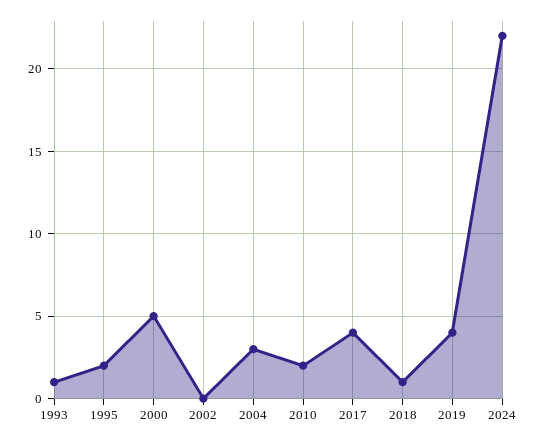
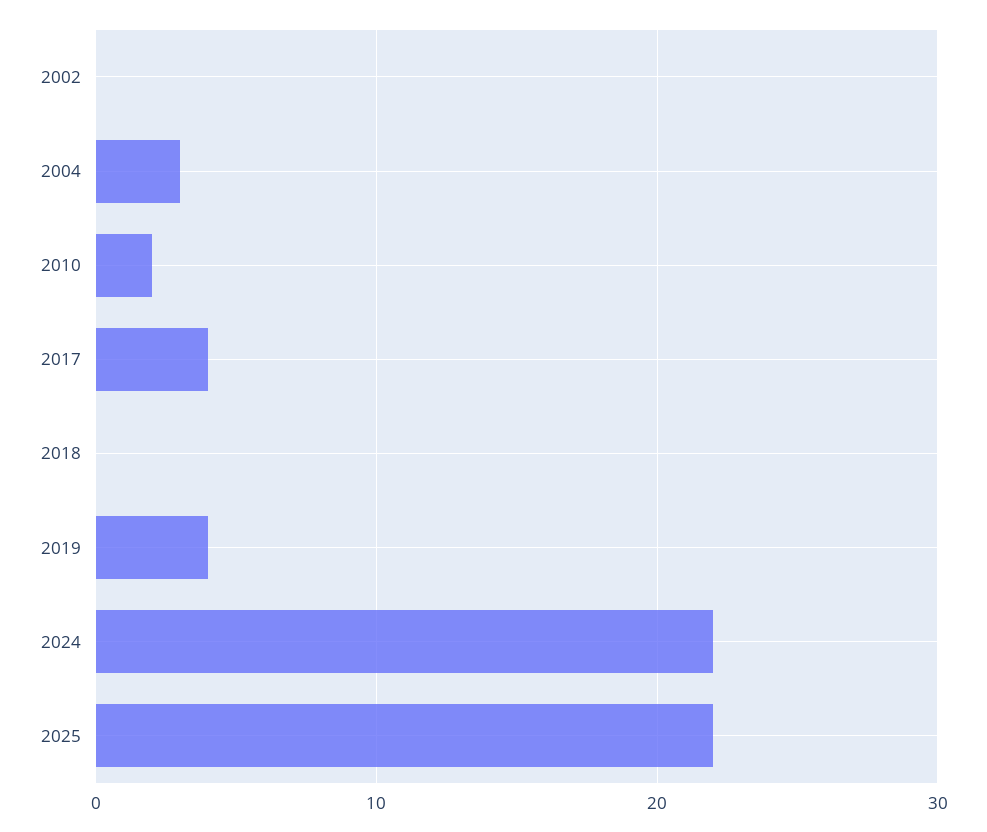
1993: 1 -> none
1995: 2 -> none
2000: 5 -> none
2018: 1 -> 0
2025: none -> 22

